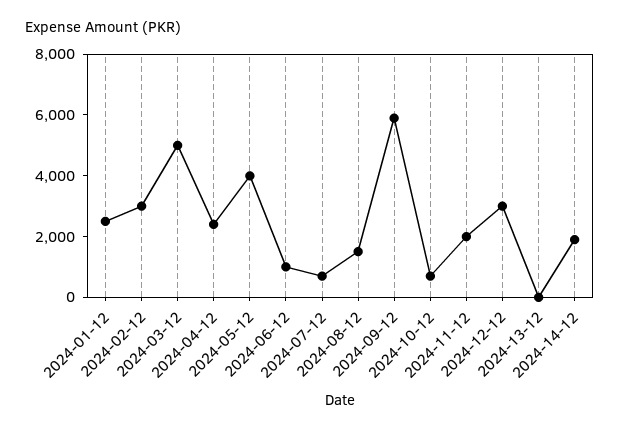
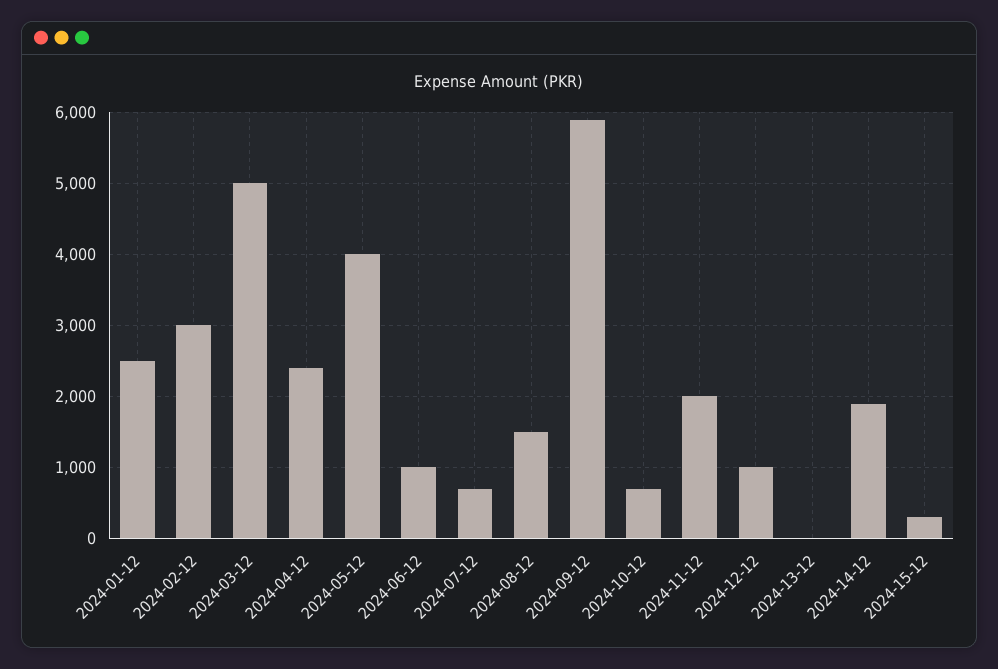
2024-12-12: 3000 -> 1000
2024-15-12: none -> 300

